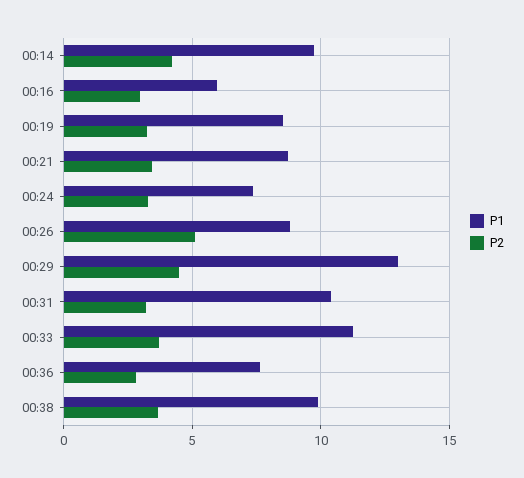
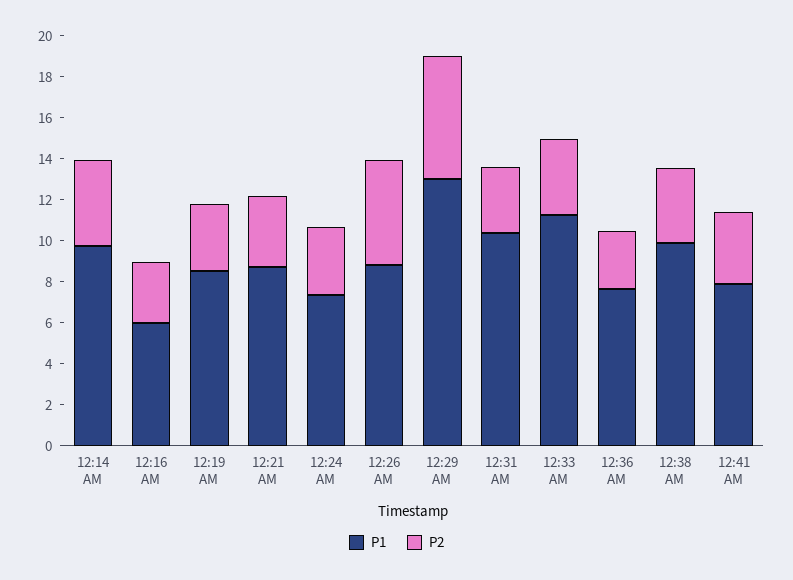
P2, 00:29: 4.5 -> 6
P1, 12:41 AM: none -> 8
P2, 12:41 AM: none -> 3.5

